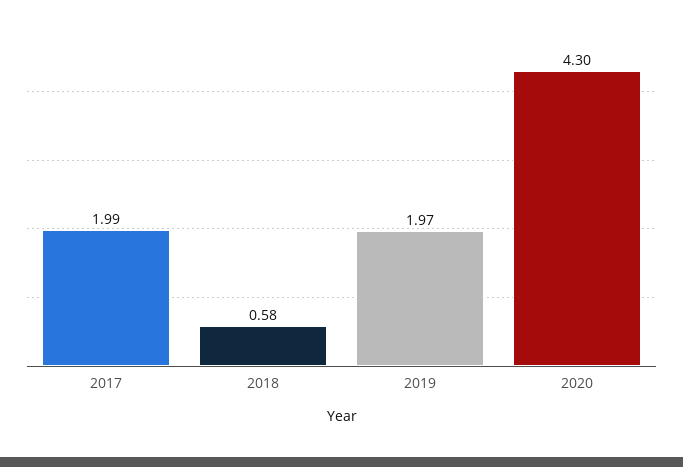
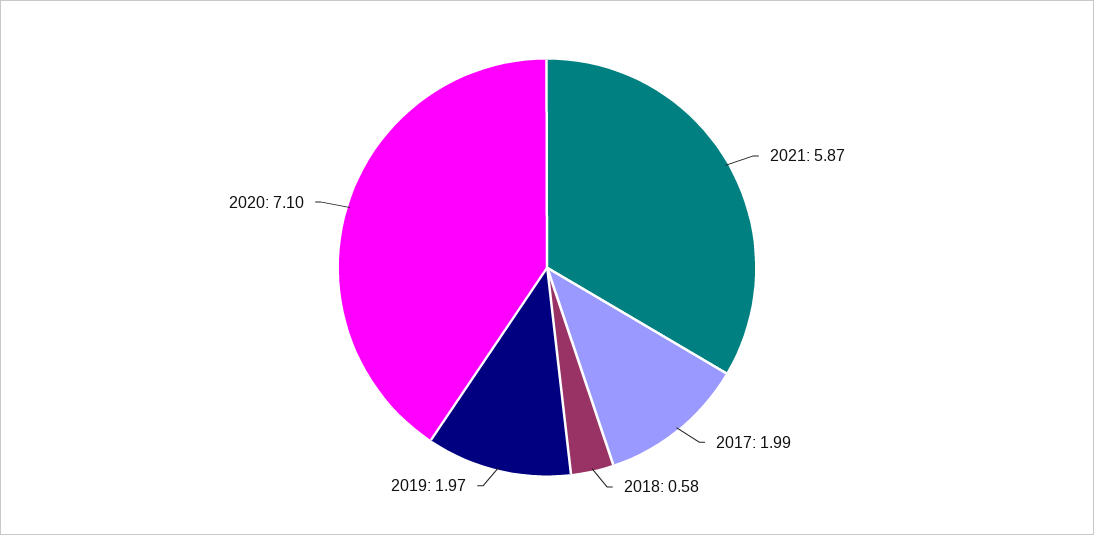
2020: 4.3 -> 7.1
2021: none -> 5.87

